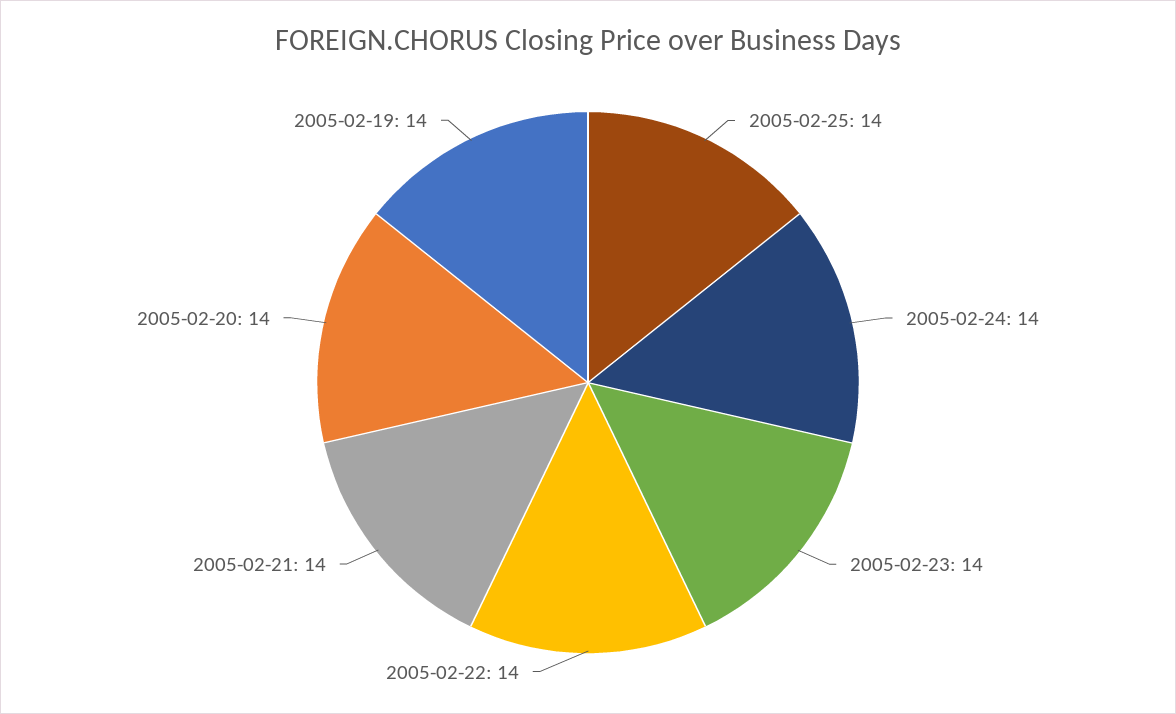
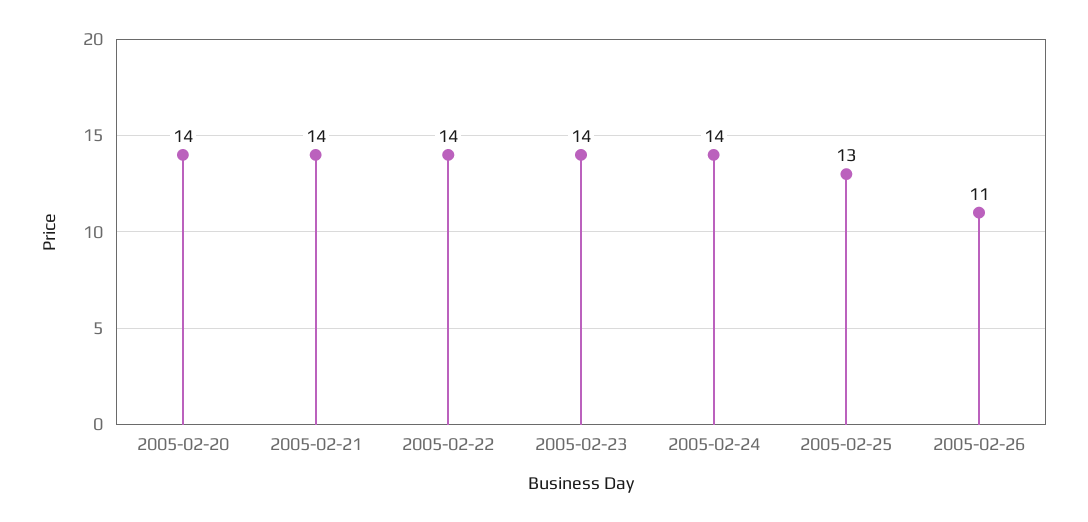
2005-02-25: 14 -> 13
2005-02-19: 14 -> none
2005-02-26: none -> 11

